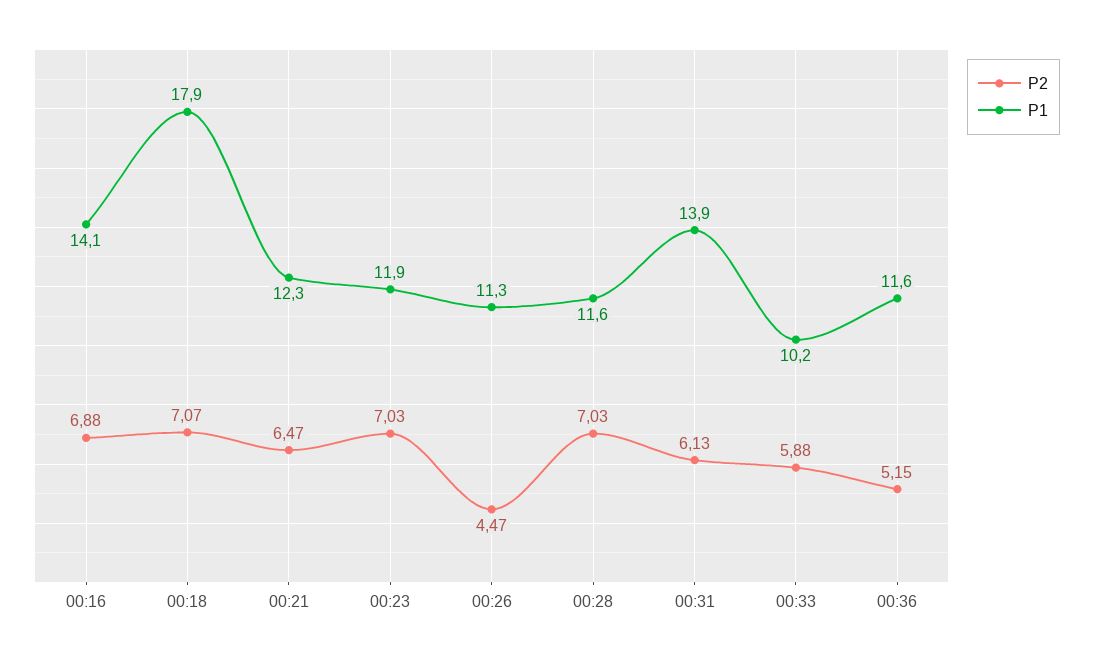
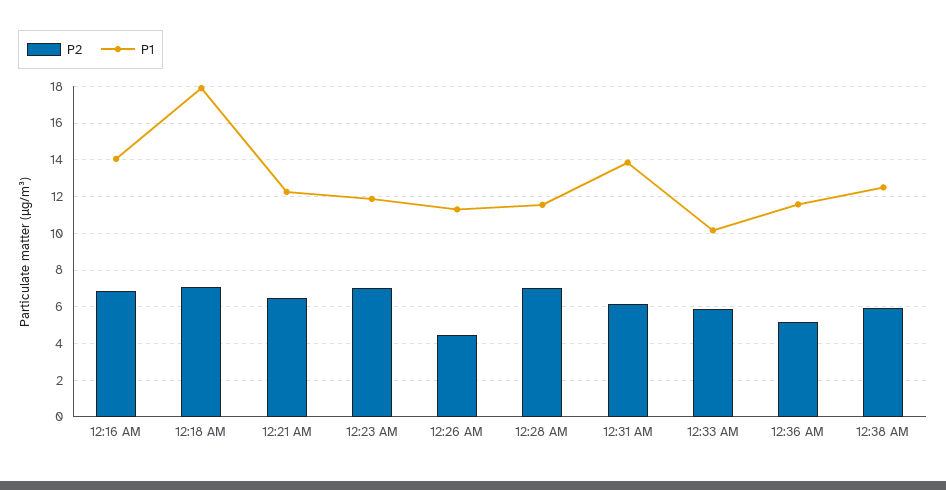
P2, 12:38 AM: none -> 6
P1, 12:38 AM: none -> 12.5

